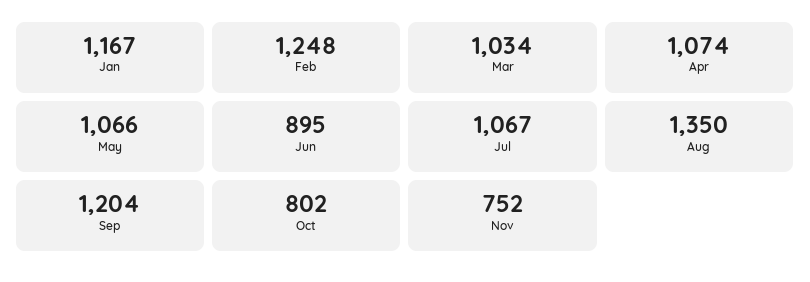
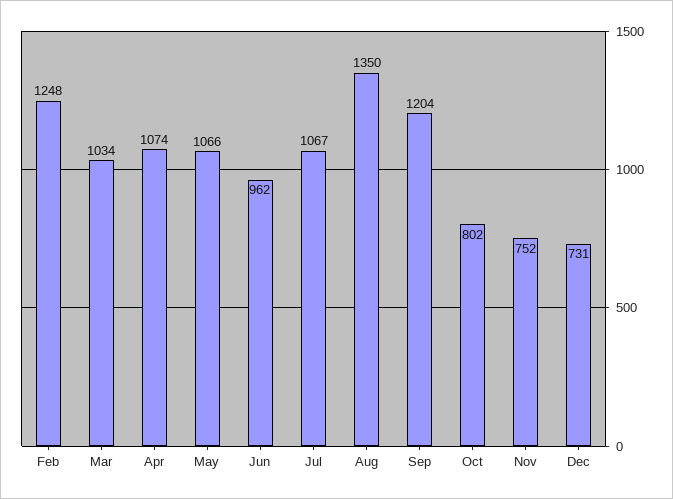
Jan: 1167 -> none
Jun: 895 -> 962
Dec: none -> 731

